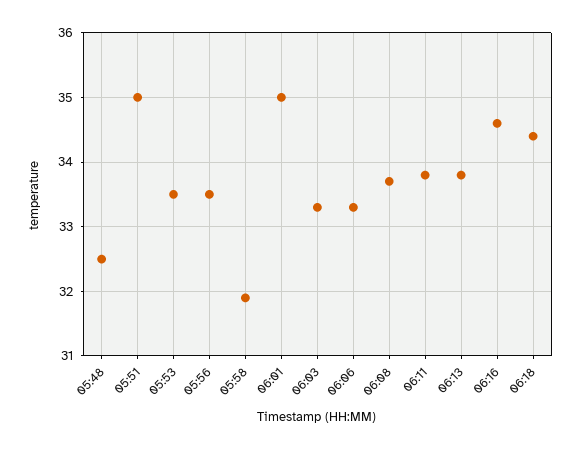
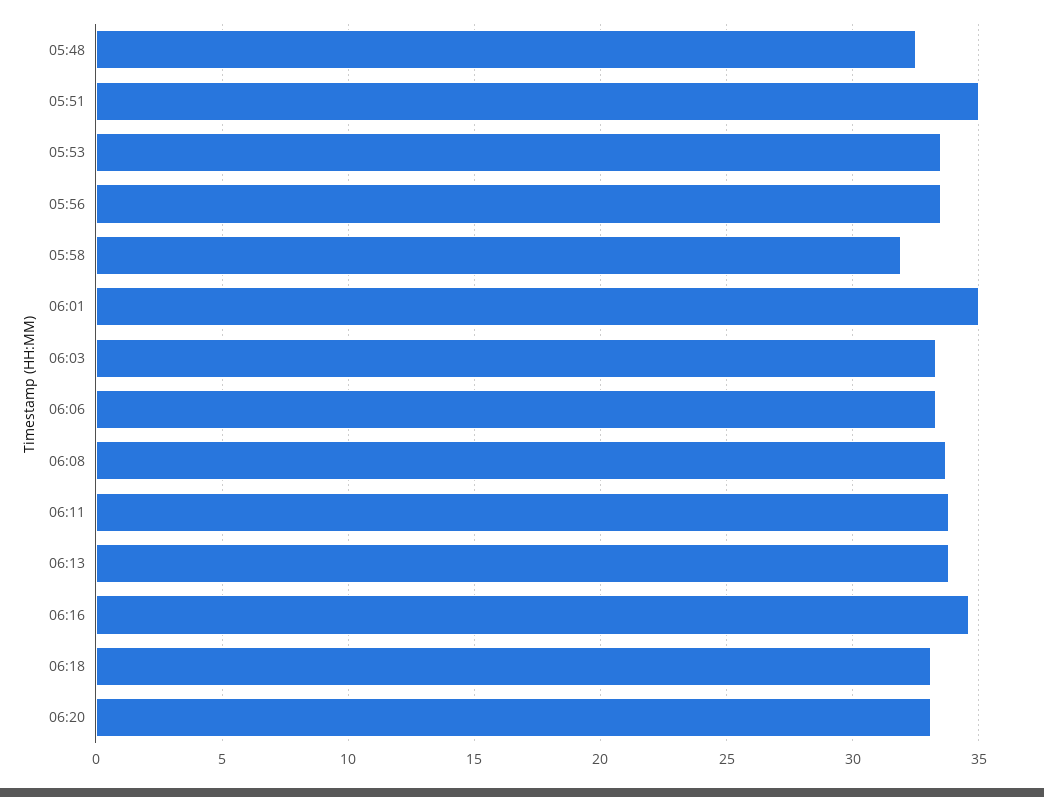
06:18: 34.4 -> 33
06:20: none -> 33

